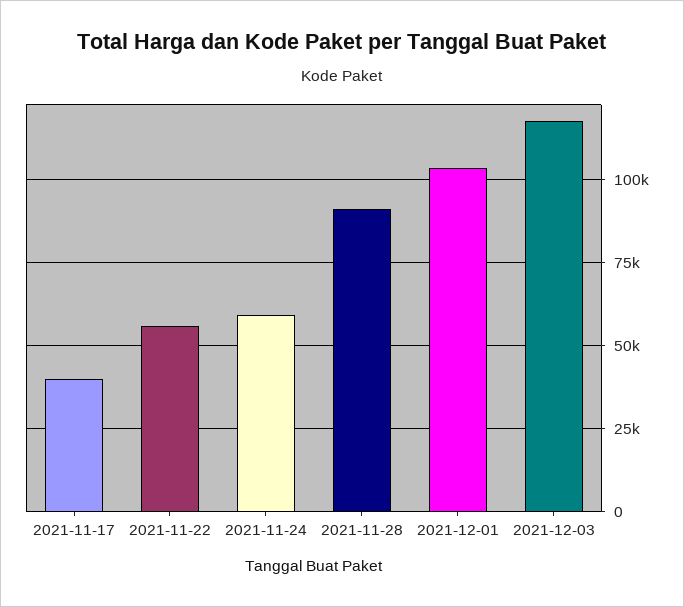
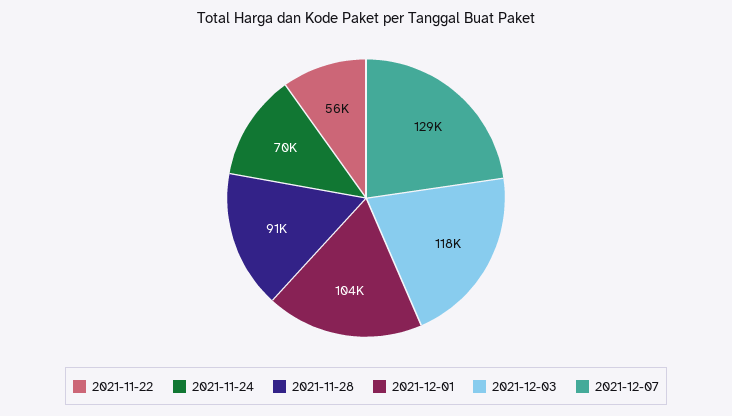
2021-11-17: 40000 -> none
2021-11-24: 60000 -> 70000
2021-12-07: none -> 129000

